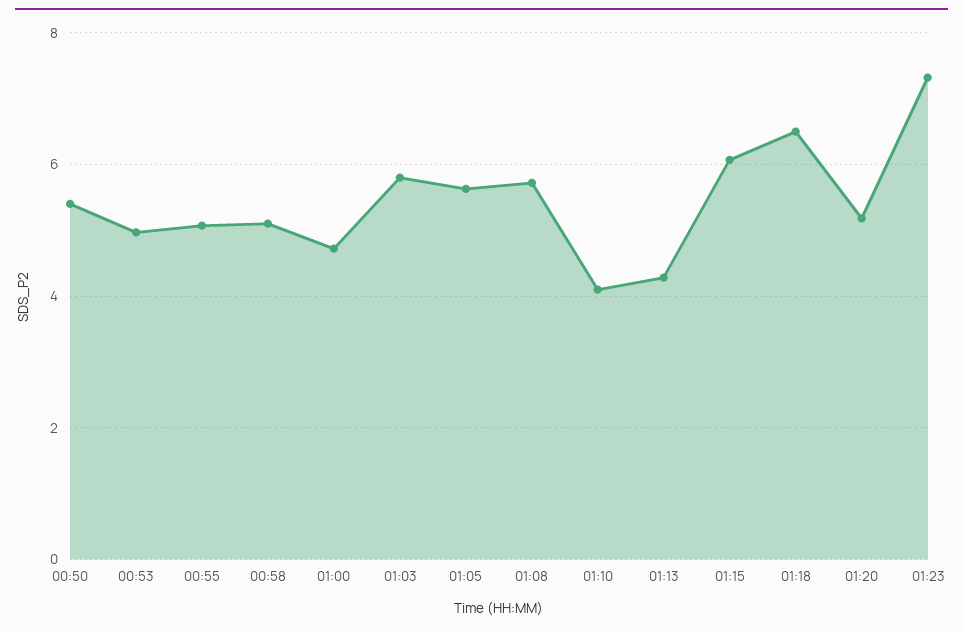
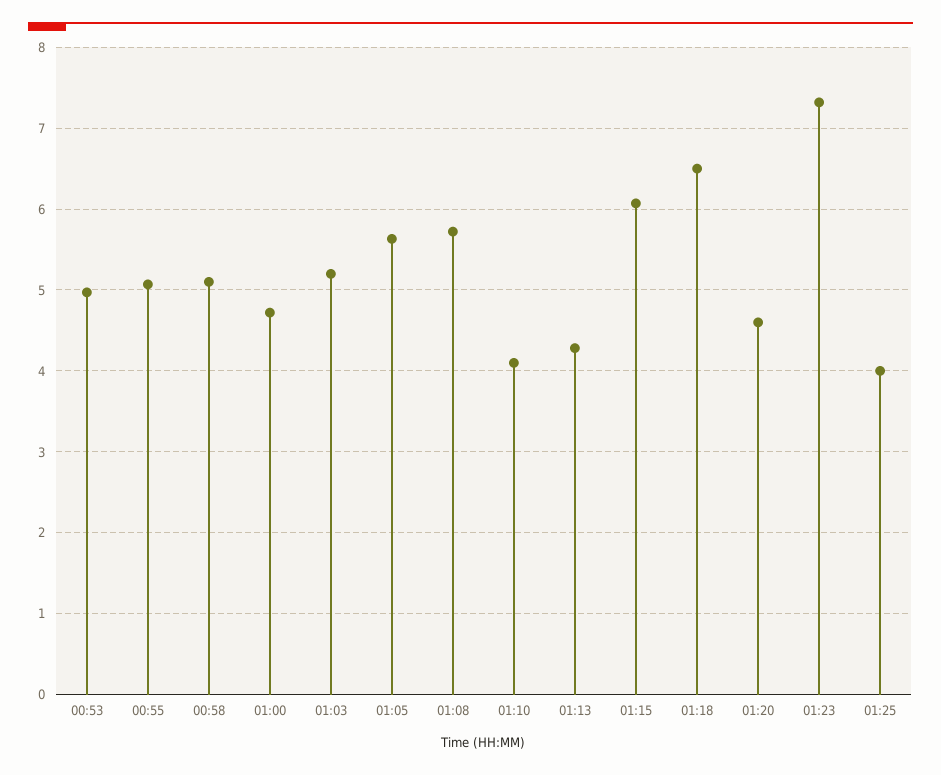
00:50: 5.4 -> none
01:03: 5.8 -> 5.2
01:20: 5.2 -> 4.6
01:25: none -> 4

